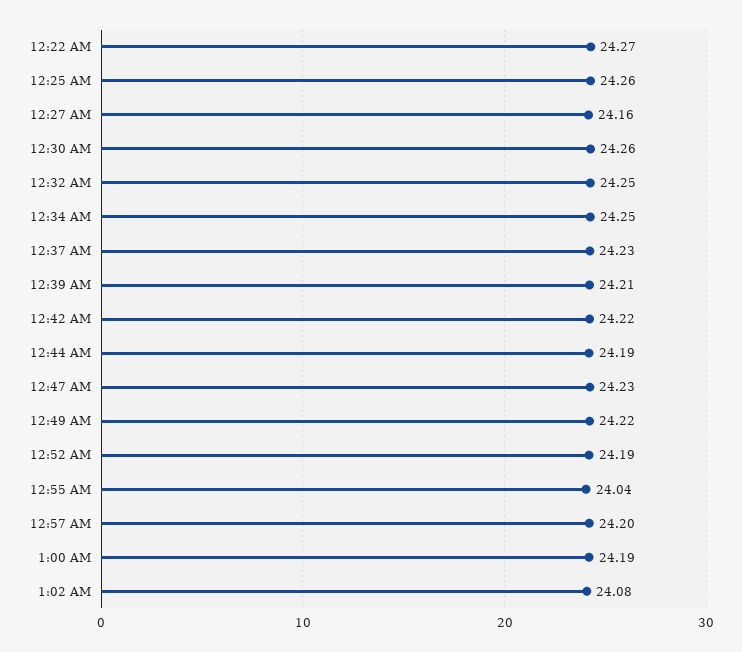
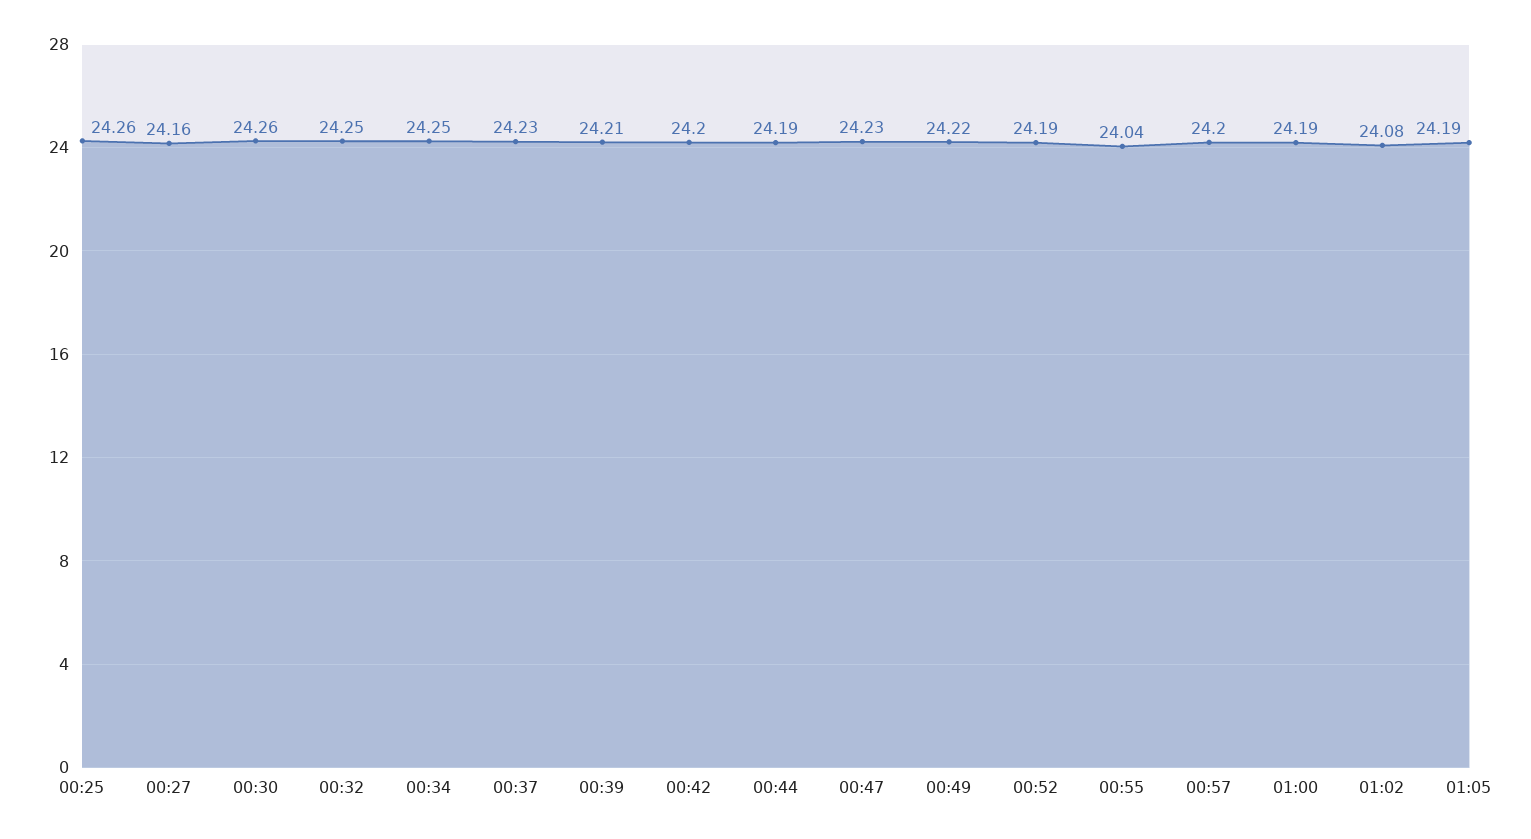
12:22 AM: 24.27 -> none
12:42 AM: 24.22 -> 24.2
01:05: none -> 24.19

